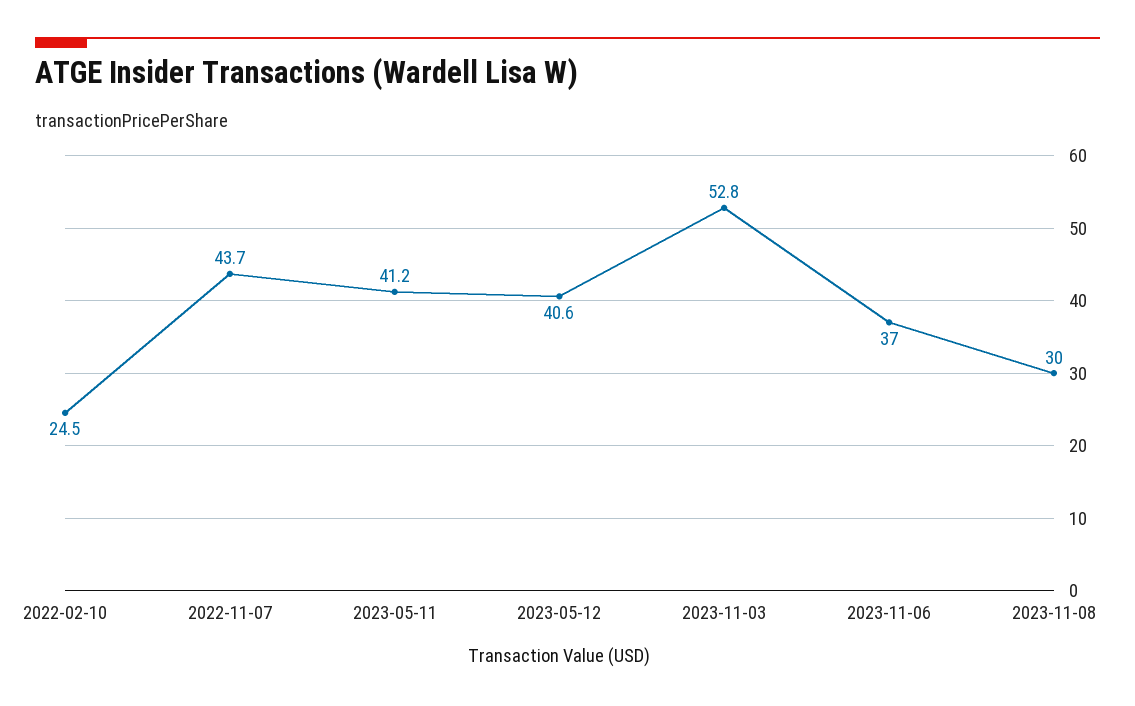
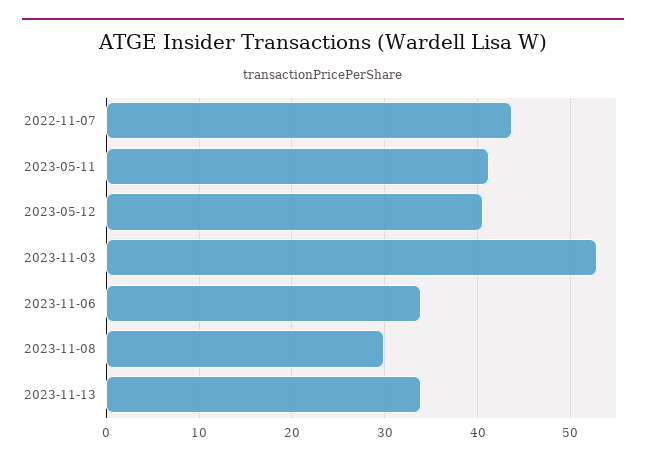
2022-02-10: 24.5 -> none
2023-11-06: 37 -> 34
2023-11-13: none -> 34

